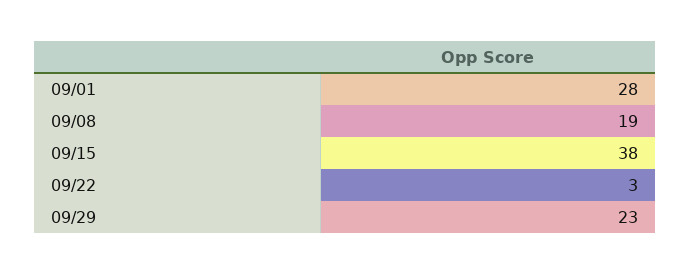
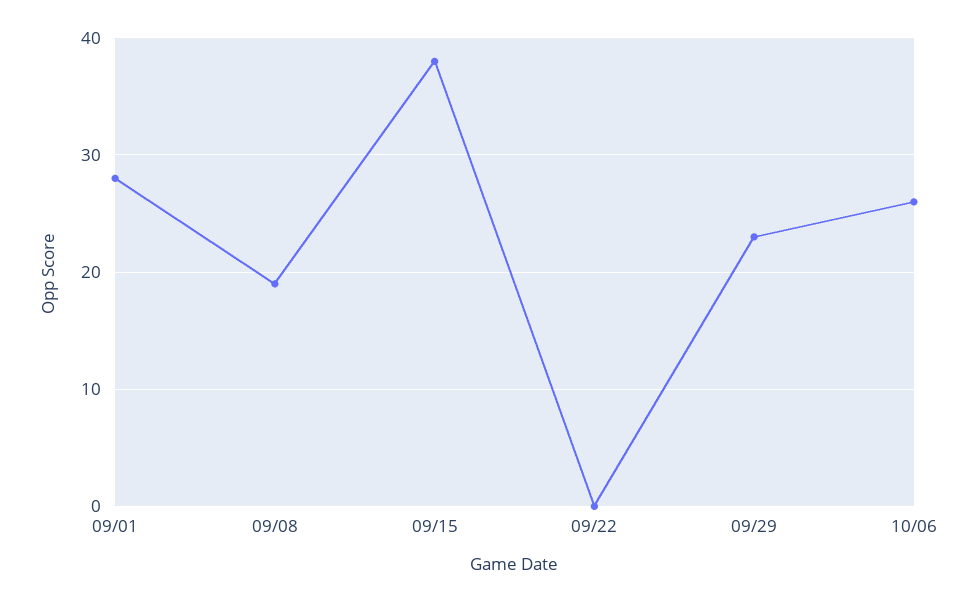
09/22: 3 -> 0
10/06: none -> 26

